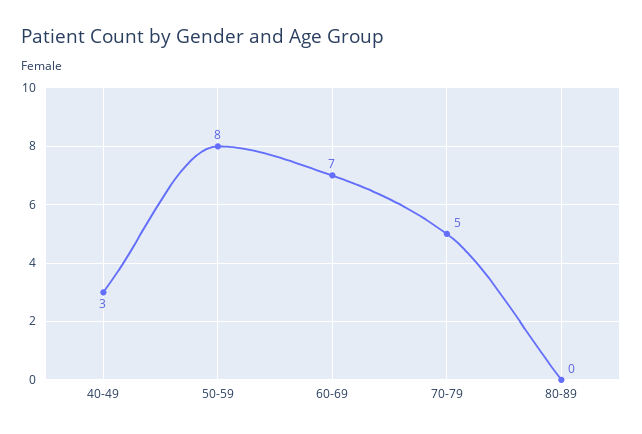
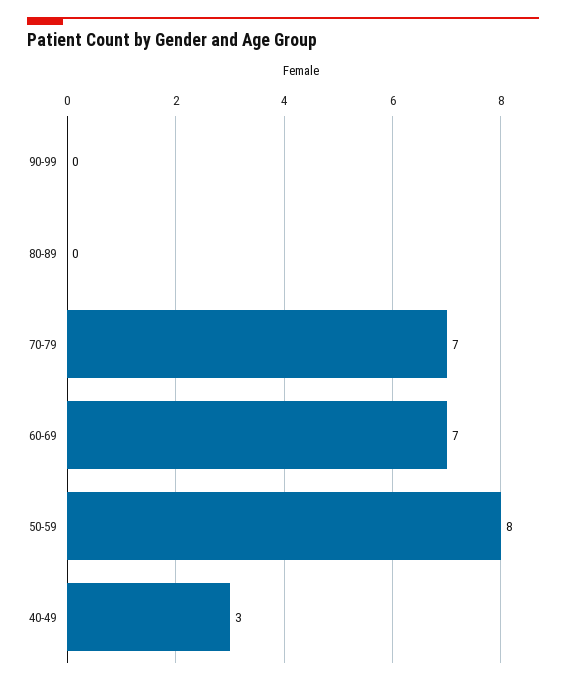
70-79: 5 -> 7
90-99: none -> 0

